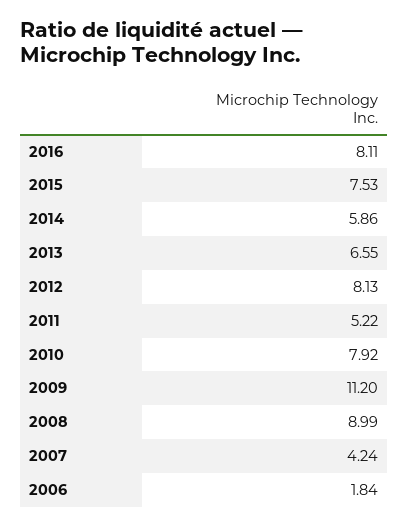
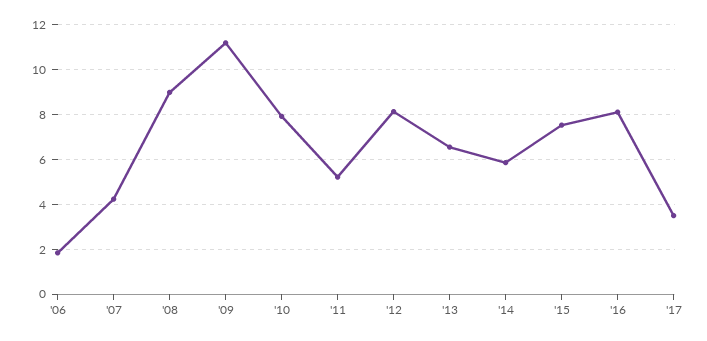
'17: none -> 3.5

